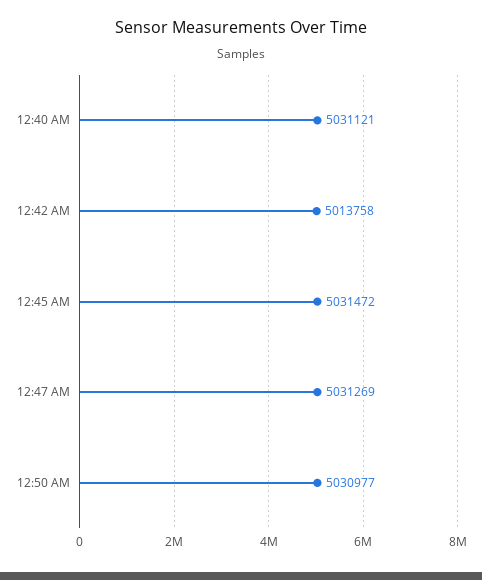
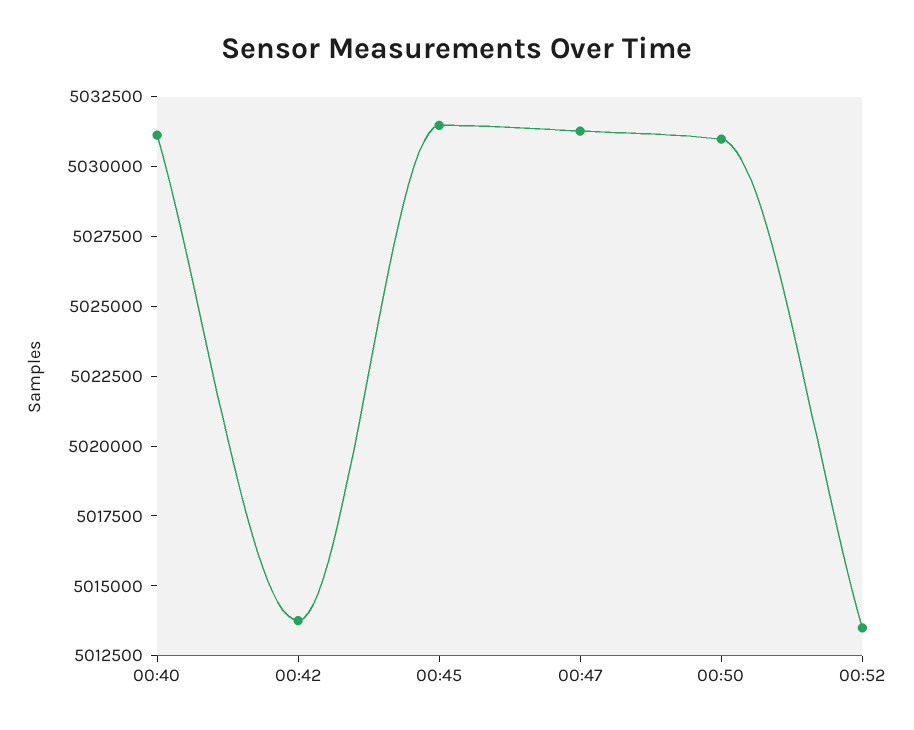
00:52: none -> 5013500

